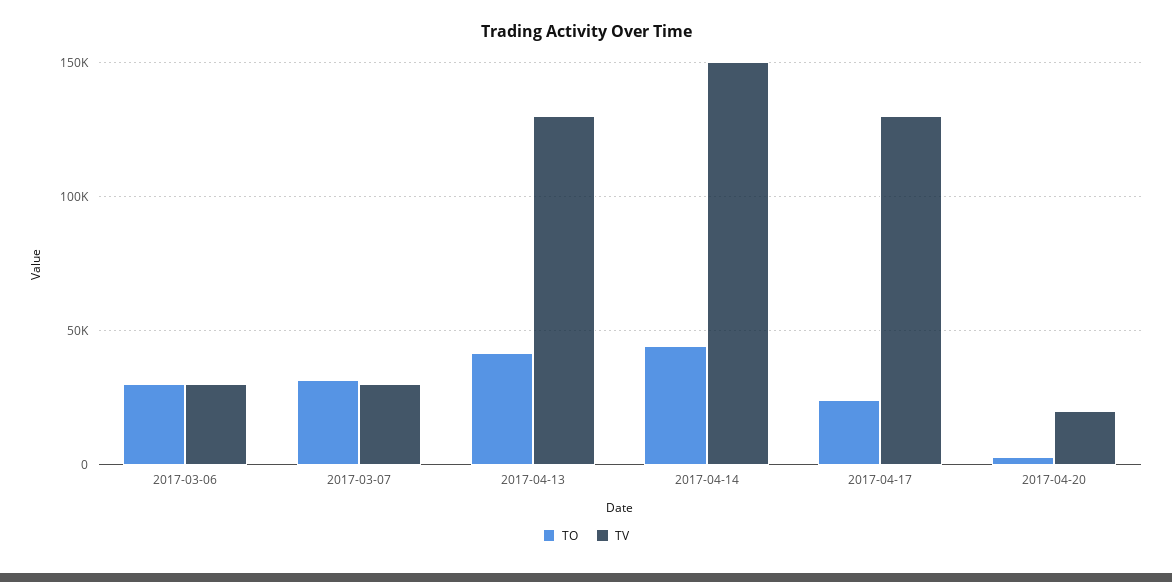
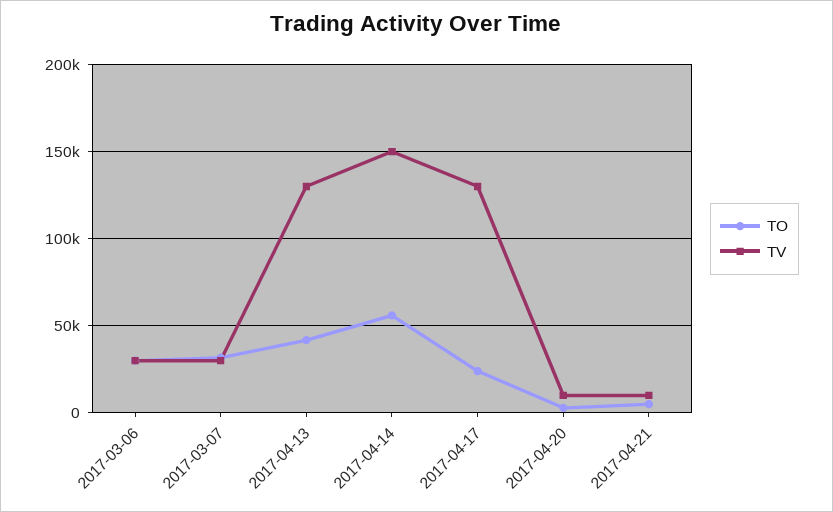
TO, 2017-04-14: 45000 -> 55000
TV, 2017-04-20: 20000 -> 10000
TO, 2017-04-21: none -> 5000
TV, 2017-04-21: none -> 10000

